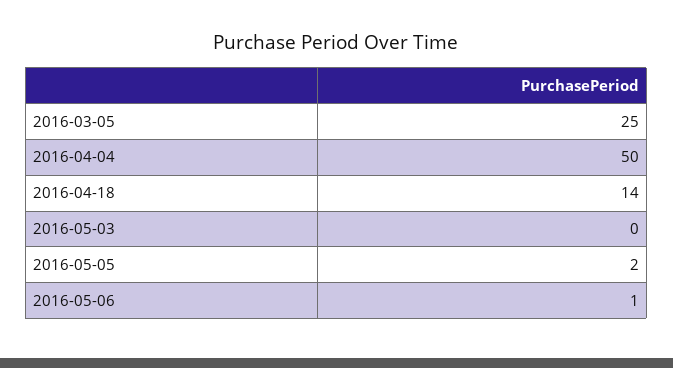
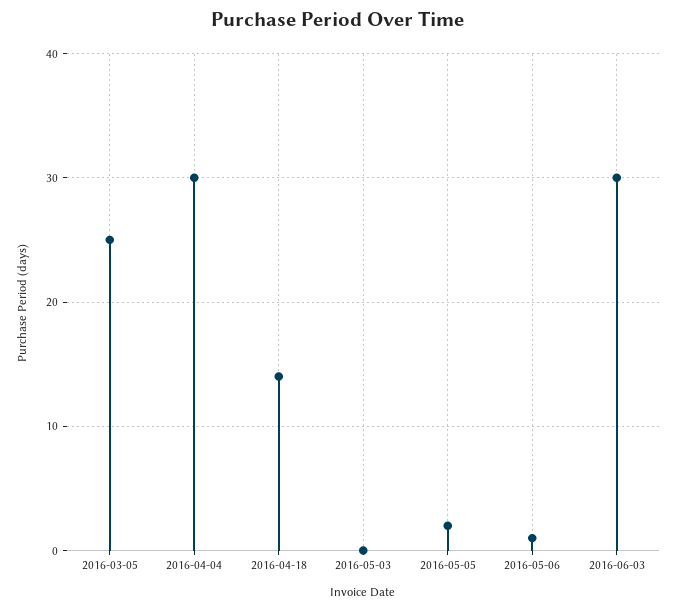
2016-04-04: 50 -> 30
2016-06-03: none -> 30

